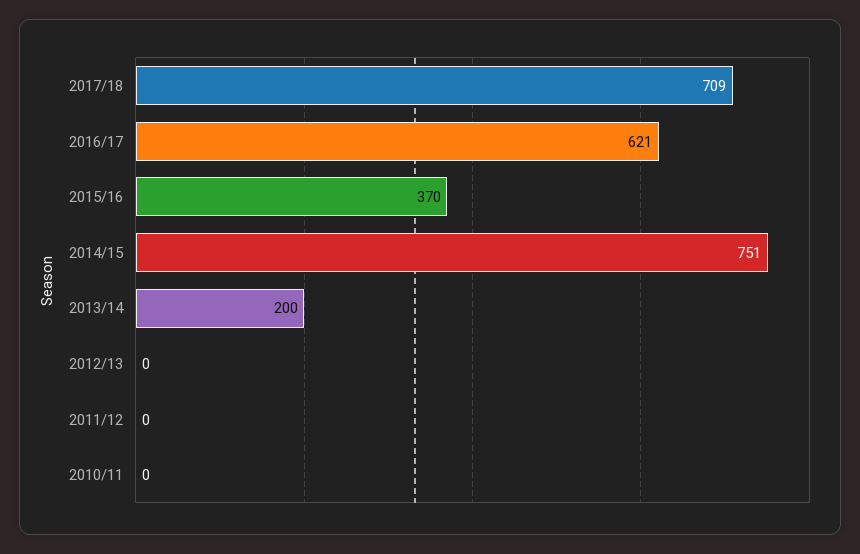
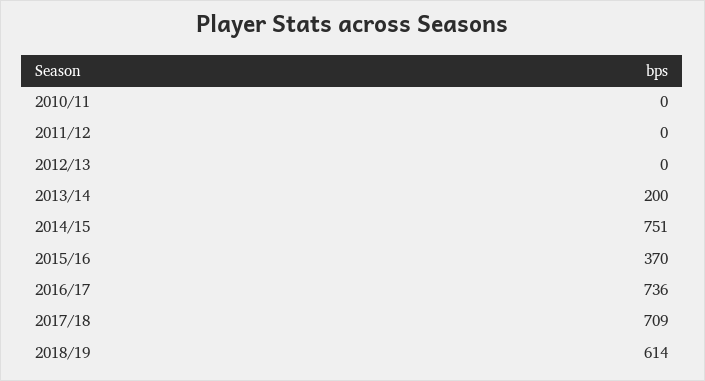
2016/17: 621 -> 736
2018/19: none -> 614

